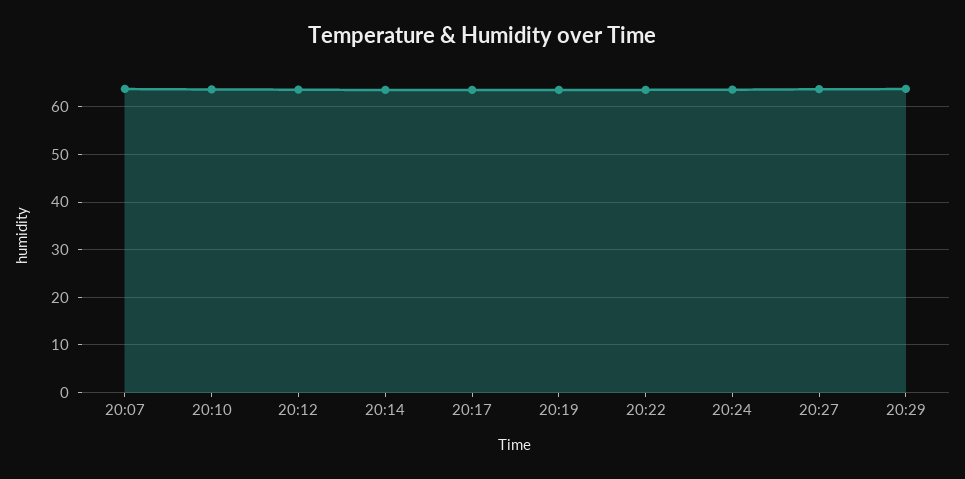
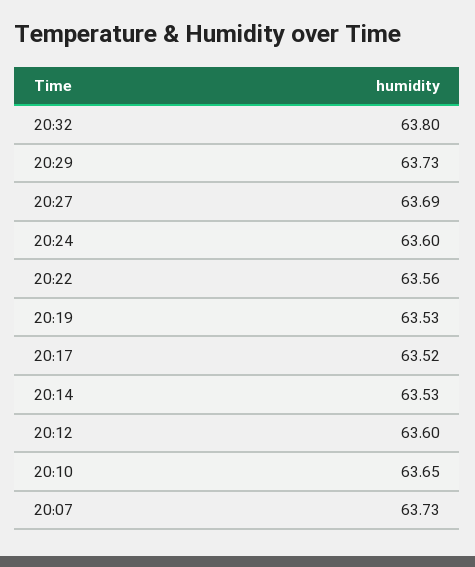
20:32: none -> 63.8

